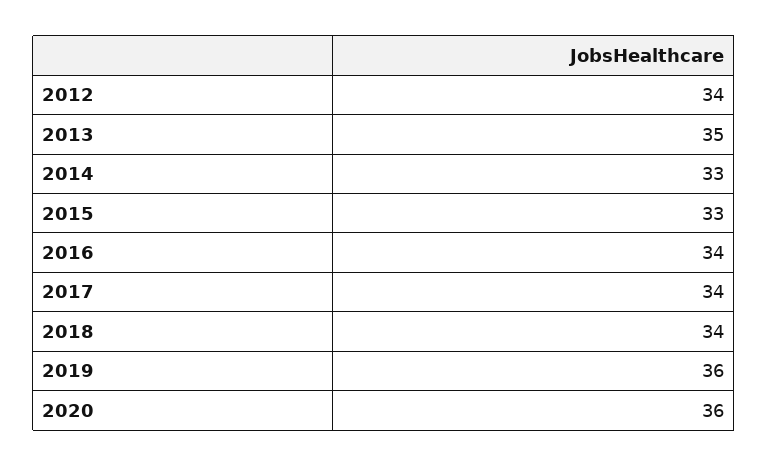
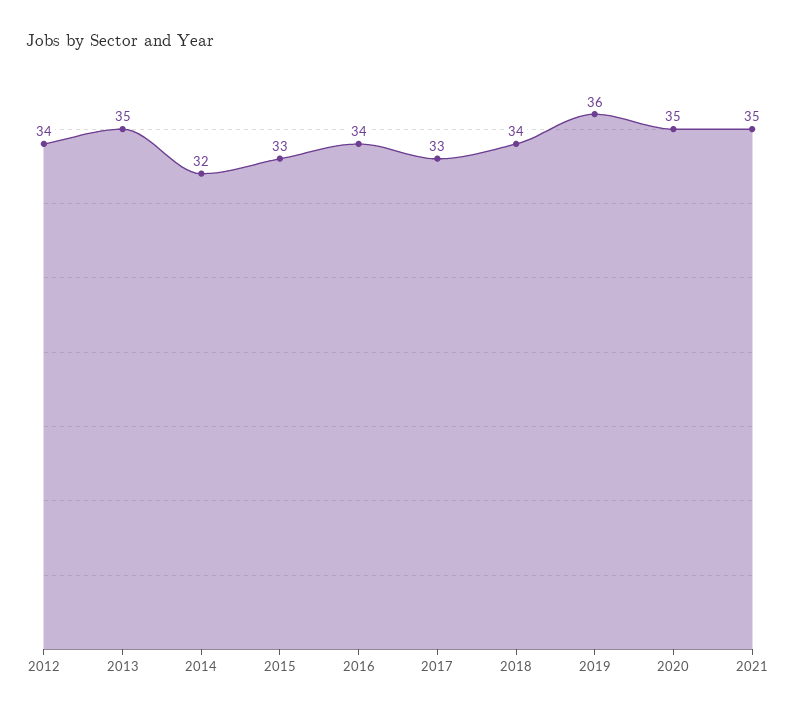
2014: 33 -> 32
2017: 34 -> 33
2020: 36 -> 35
2021: none -> 35

